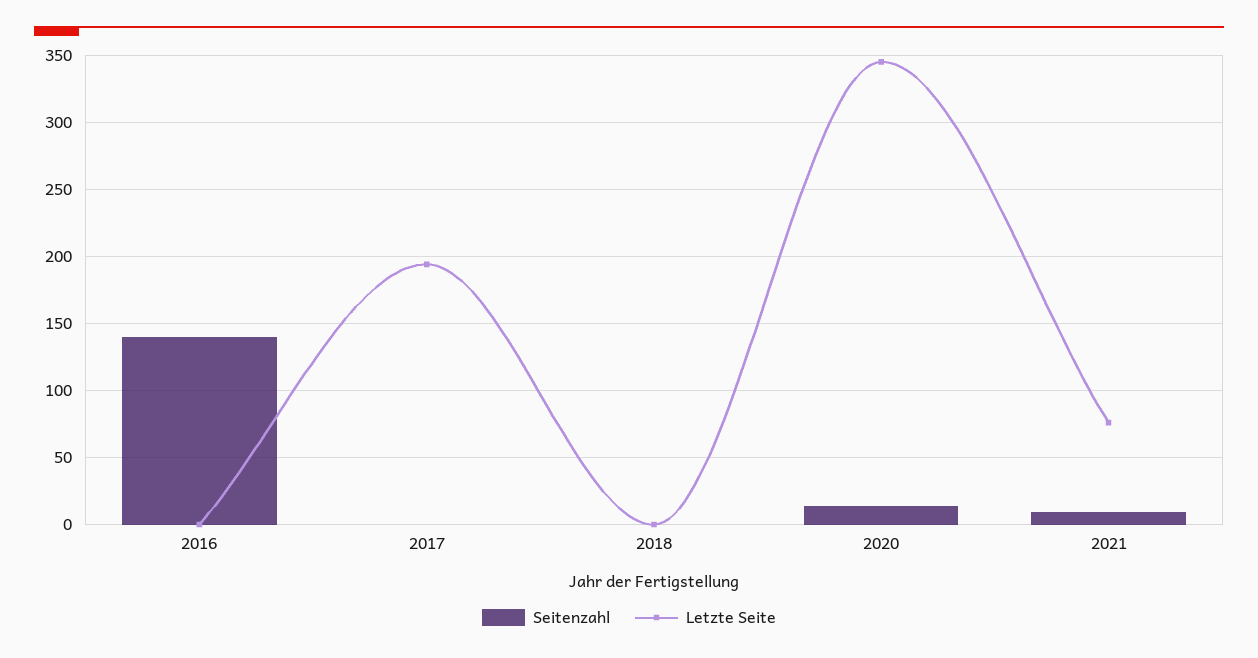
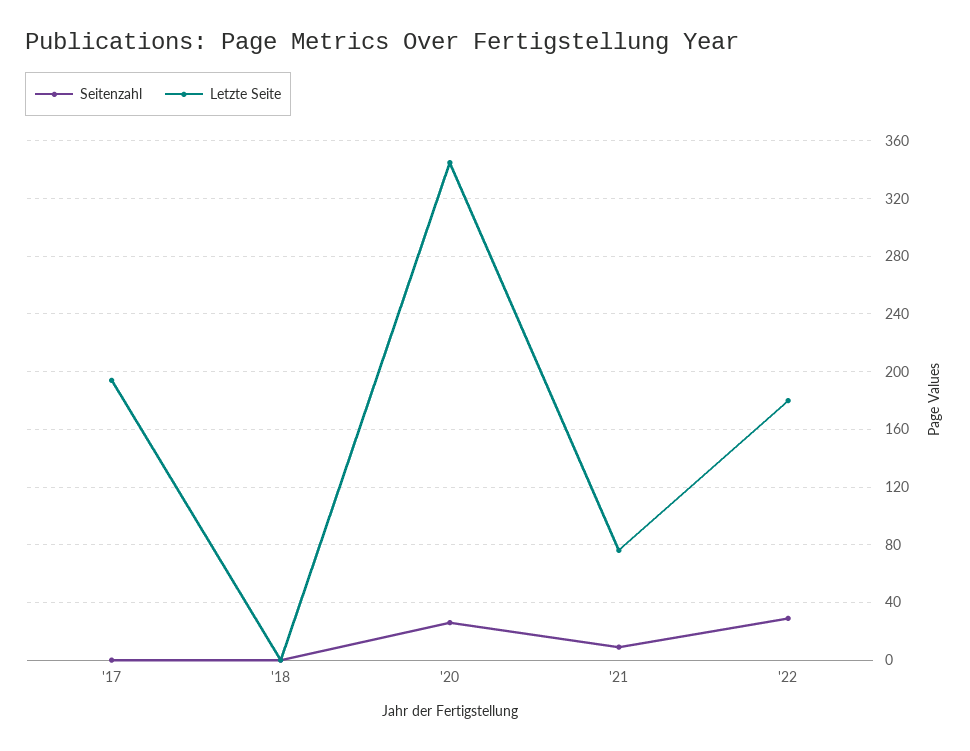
Seitenzahl, 2016: 140 -> none
Letzte Seite, 2016: 0 -> none
Seitenzahl, 2020: 15 -> 25
Seitenzahl, '22: none -> 30
Letzte Seite, '22: none -> 180

